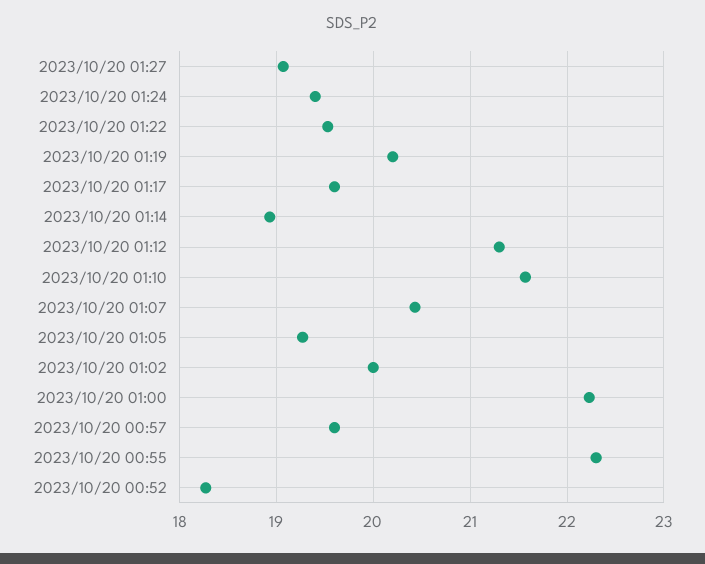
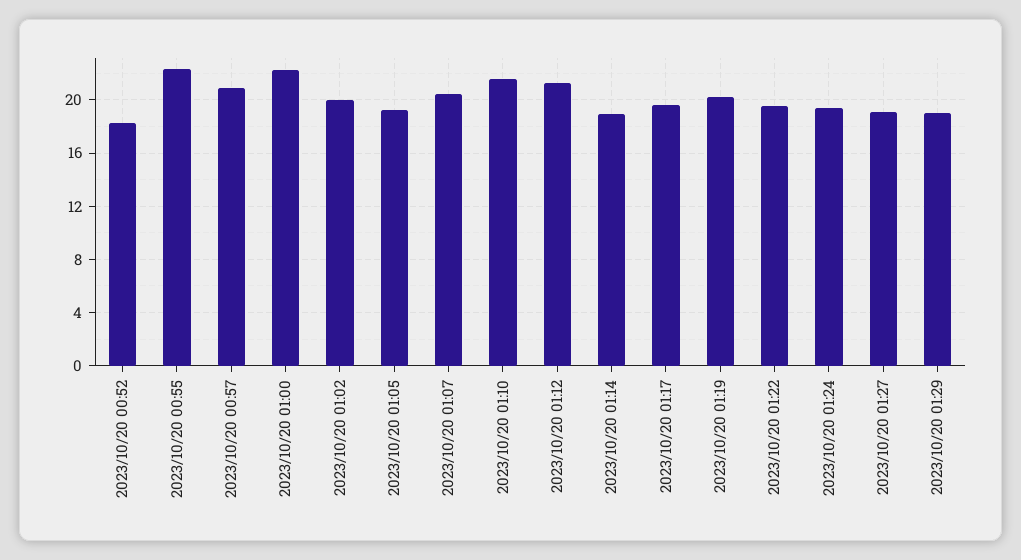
2023/10/20 00:57: 19.6 -> 21
2023/10/20 01:29: none -> 19

